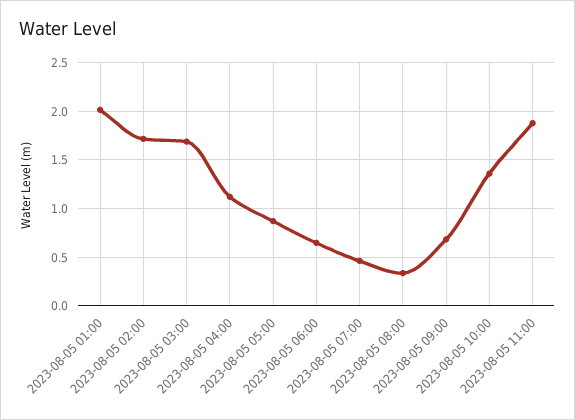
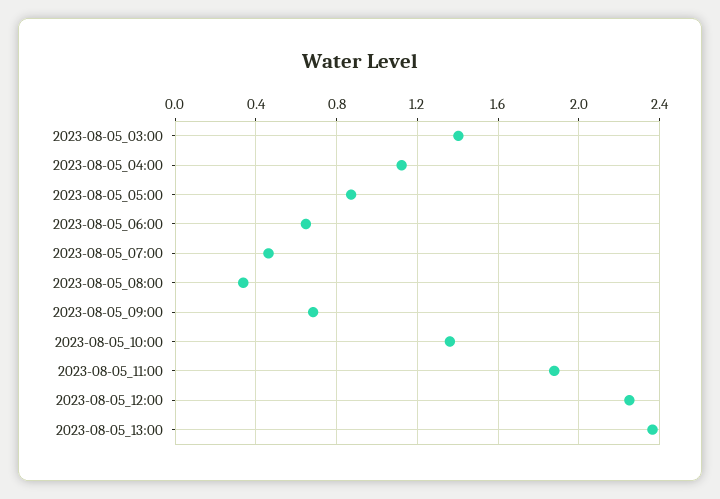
2023-08-05 01:00: 2 -> none
2023-08-05 02:00: 1.7 -> none
2023-08-05 03:00: 1.7 -> 1.4
2023-08-05_12:00: none -> 2.25
2023-08-05_13:00: none -> 2.35

